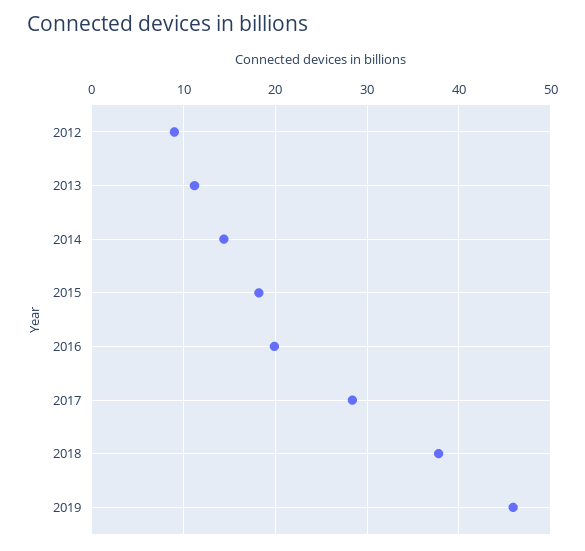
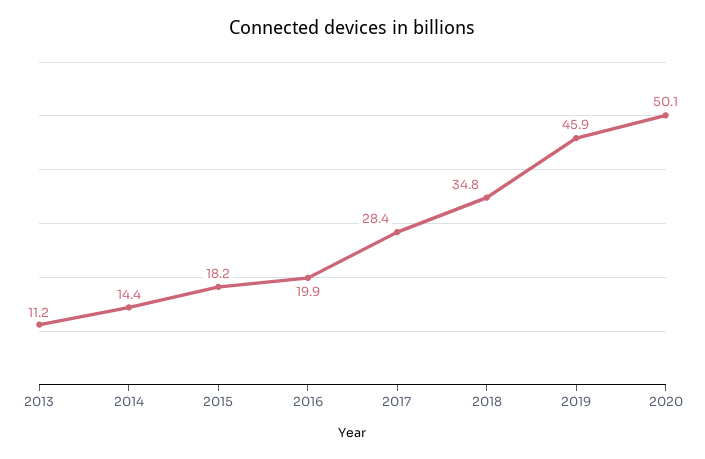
2012: 9 -> none
2018: 38 -> 34.8
2020: none -> 50.1

